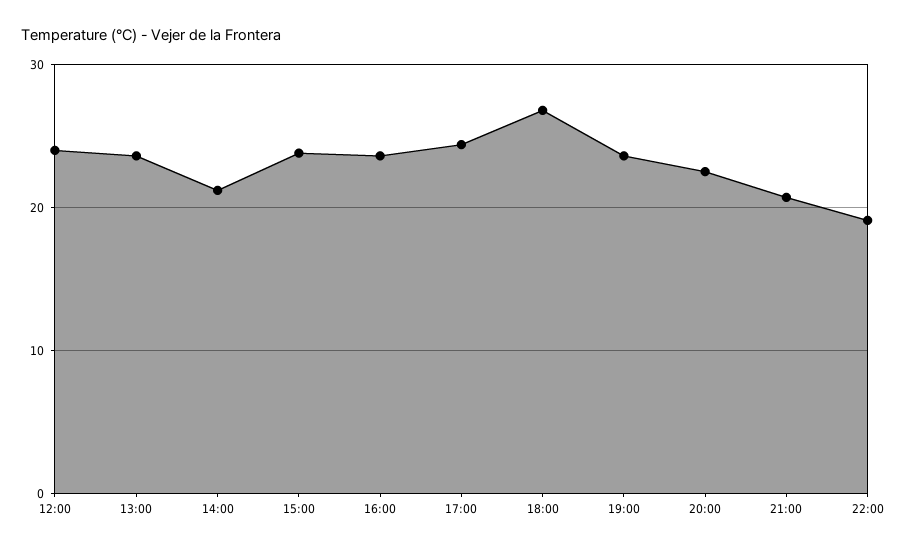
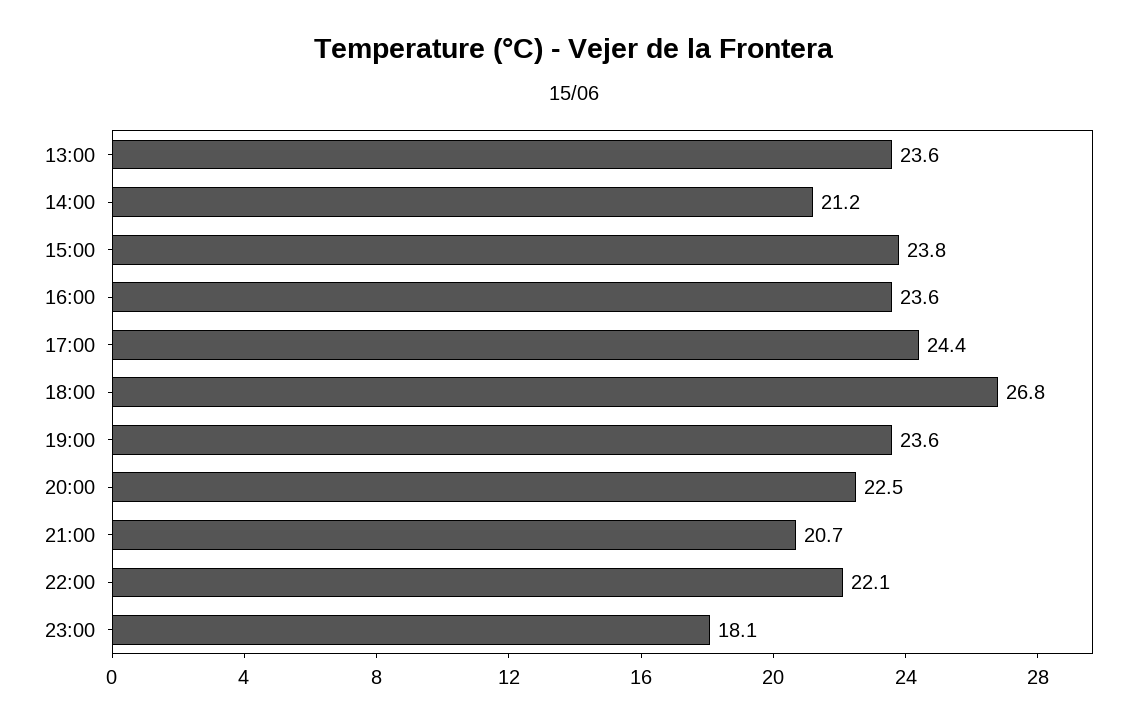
12:00: 24 -> none
22:00: 19 -> 22.1
23:00: none -> 18.1

